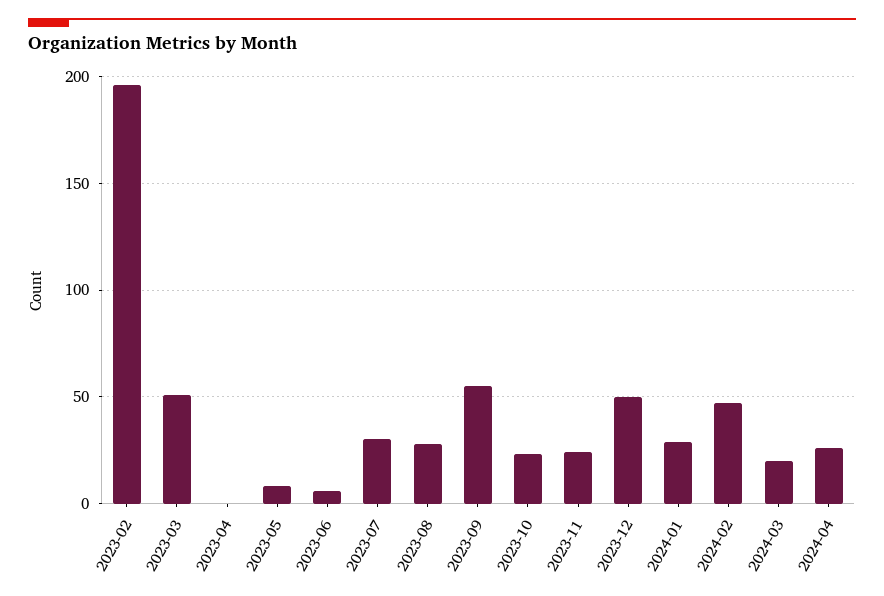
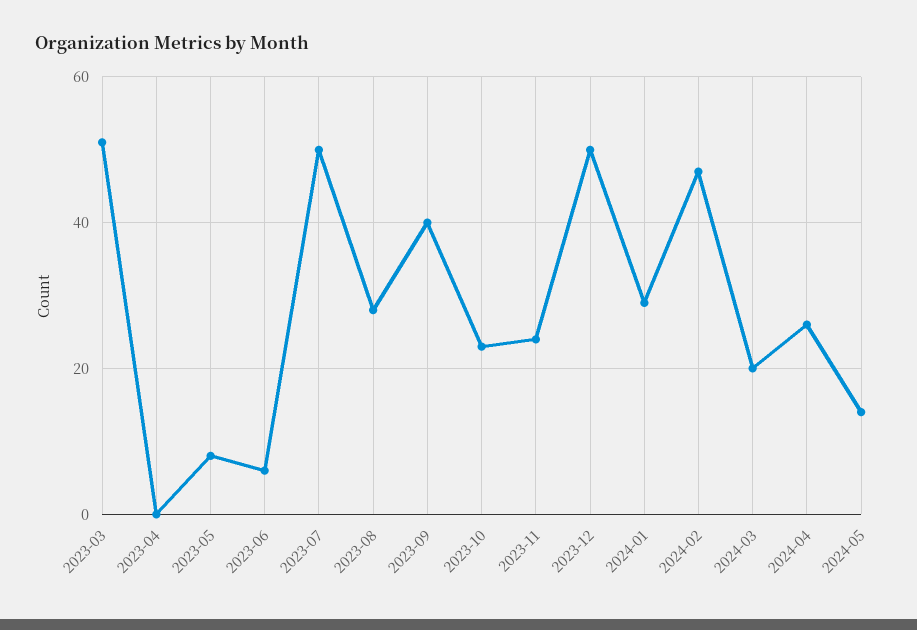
2023-02: 195 -> none
2023-07: 30 -> 50
2023-09: 55 -> 40
2024-05: none -> 15

